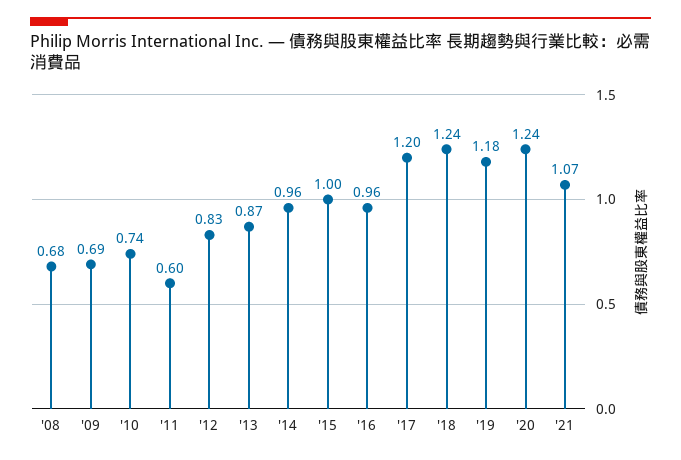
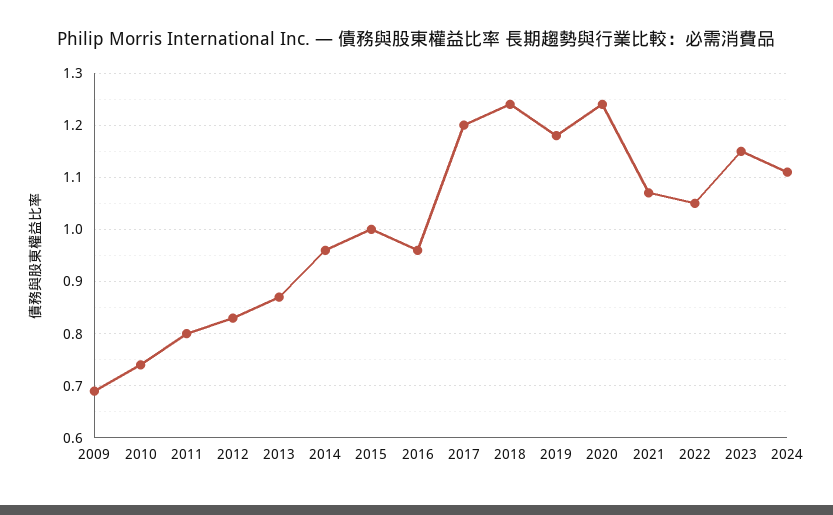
'08: 0.68 -> none
'11: 0.6 -> 0.8
2022: none -> 1.05
2023: none -> 1.15
2024: none -> 1.1

